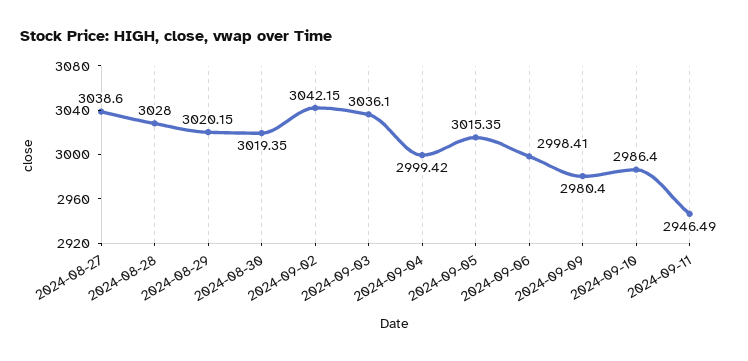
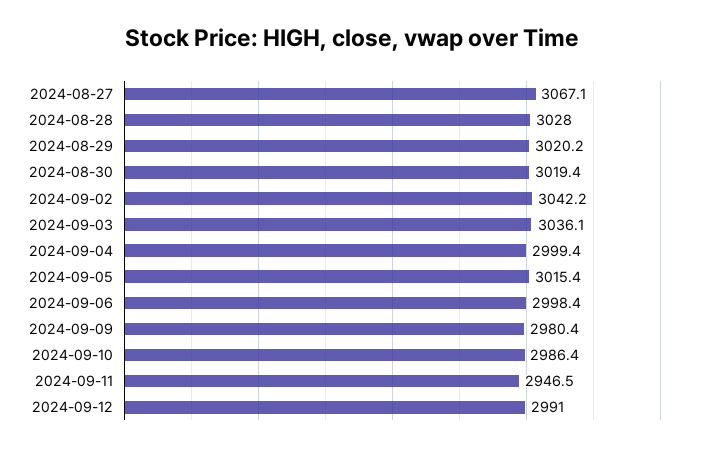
2024-08-27: 3038.6 -> 3067.1
2024-09-12: none -> 2991

